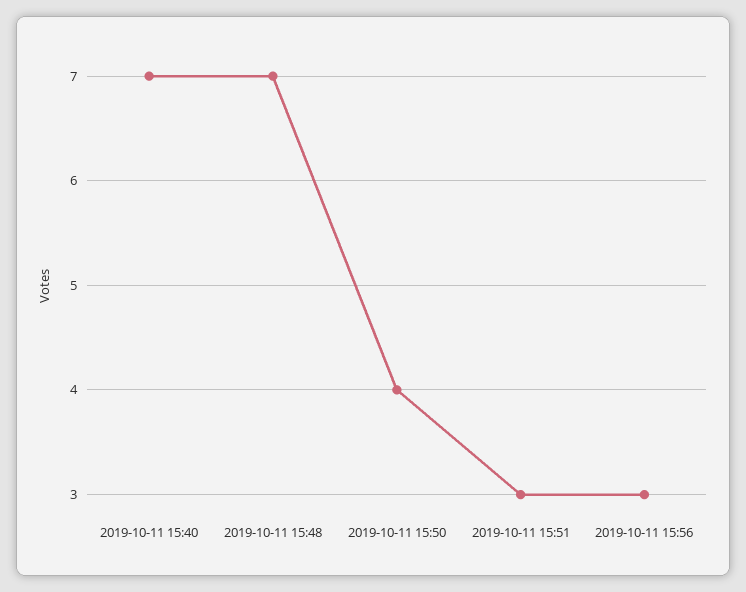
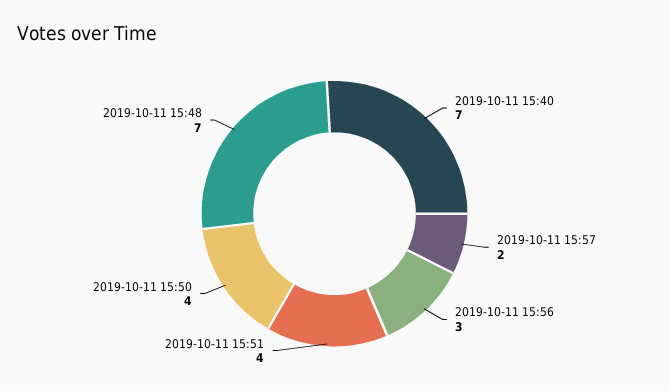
2019-10-11 15:51: 3 -> 4
2019-10-11 15:57: none -> 2

